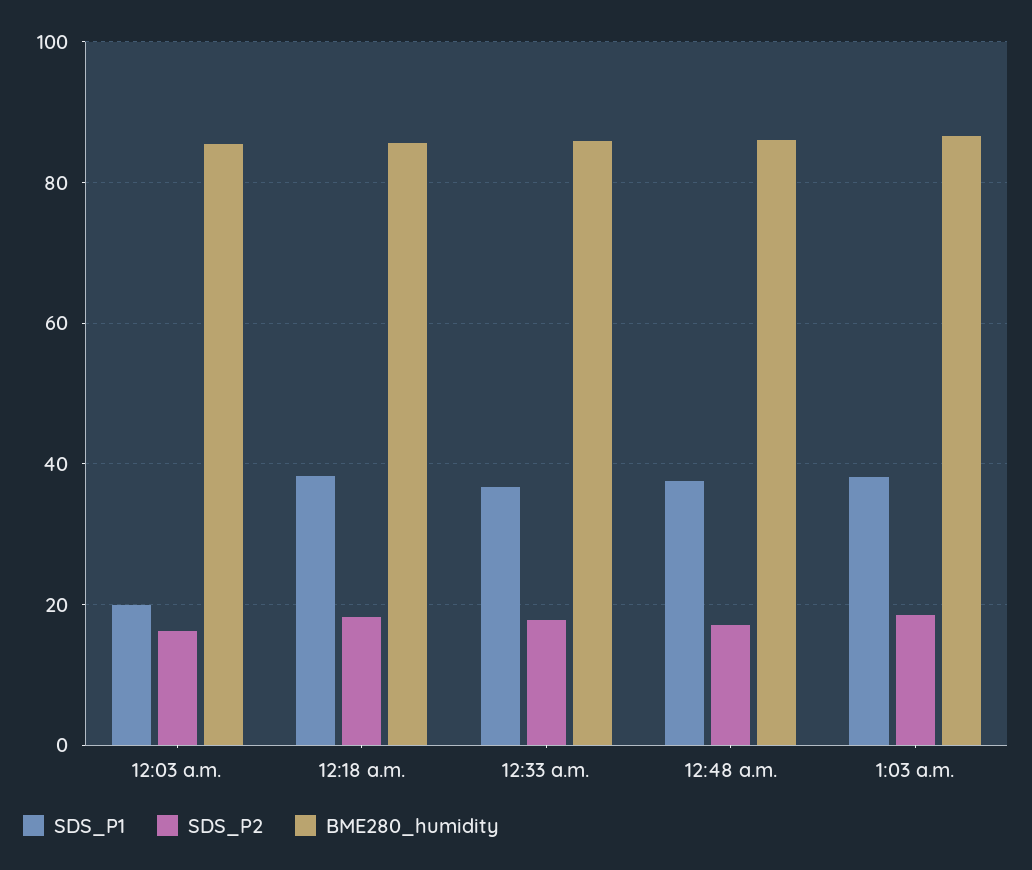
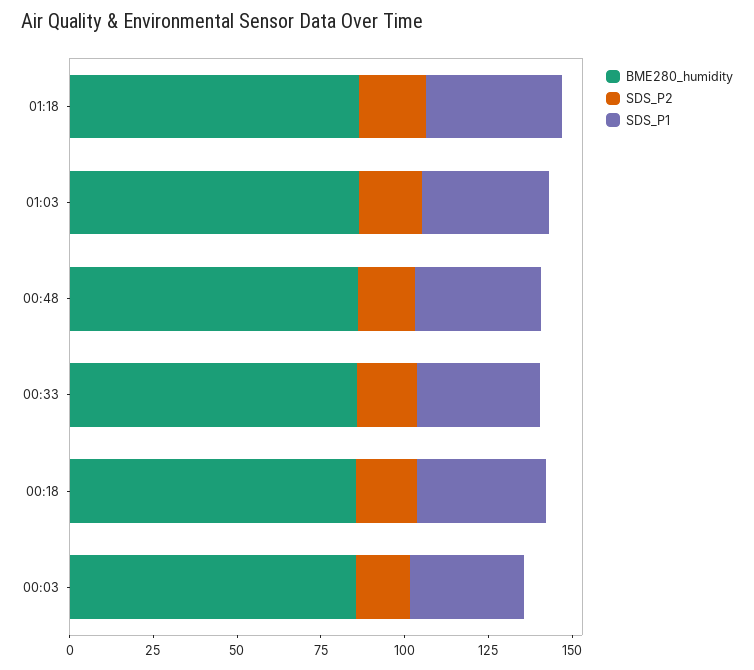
SDS_P1, 12:03 a.m.: 20 -> 35
BME280_humidity, 01:18: none -> 85
SDS_P2, 01:18: none -> 20
SDS_P1, 01:18: none -> 40

